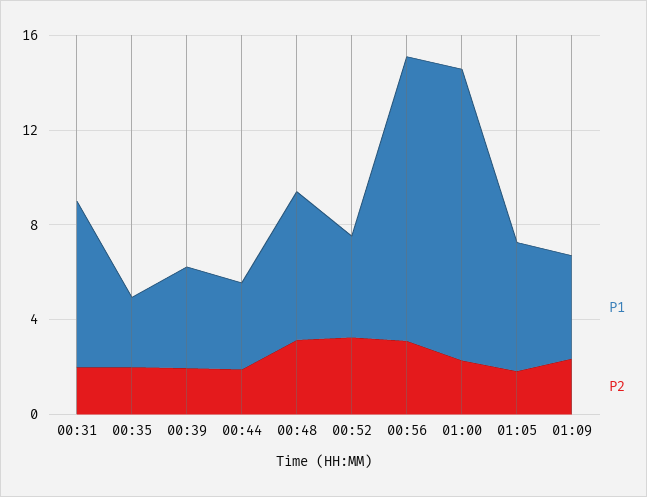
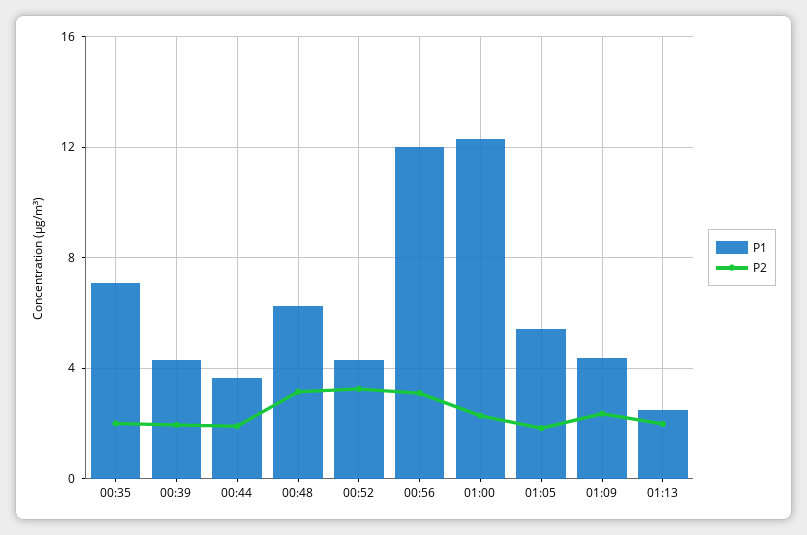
P1, 00:31: 7 -> none
P2, 00:31: 2 -> none
P1, 00:35: 3 -> 7
P1, 01:13: none -> 2.5
P2, 01:13: none -> 2

